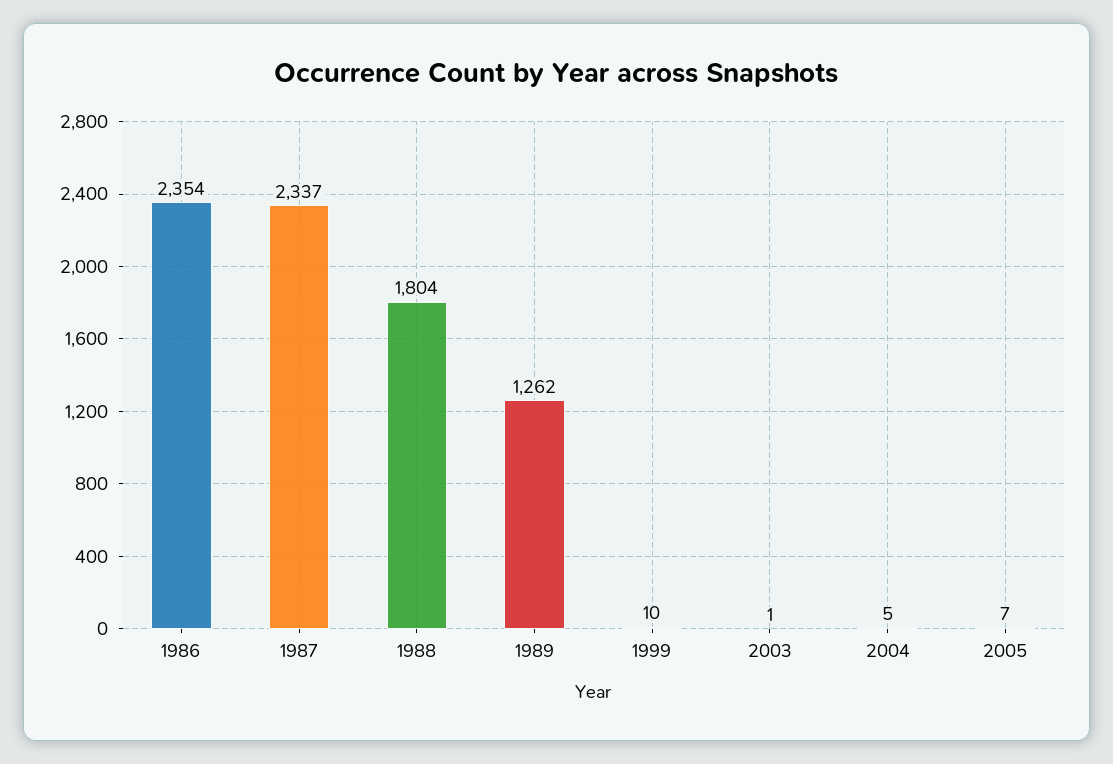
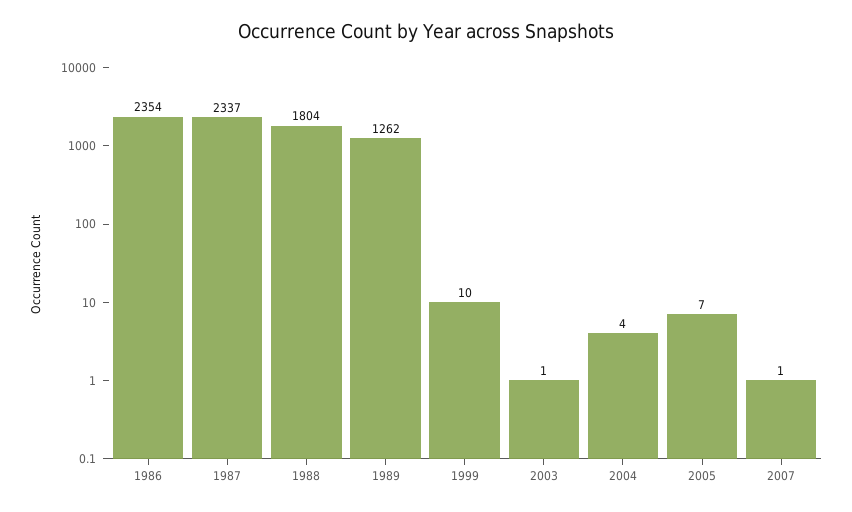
2004: 5 -> 4
2007: none -> 1

